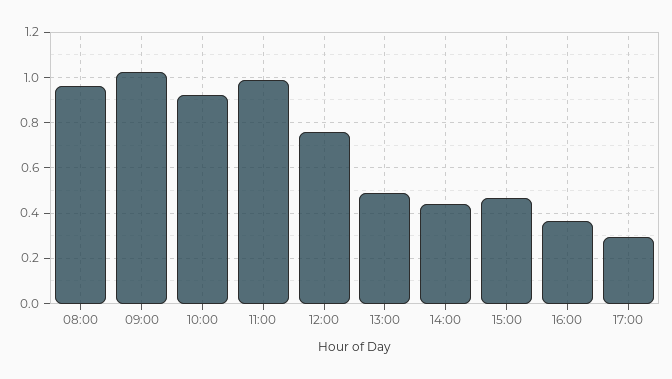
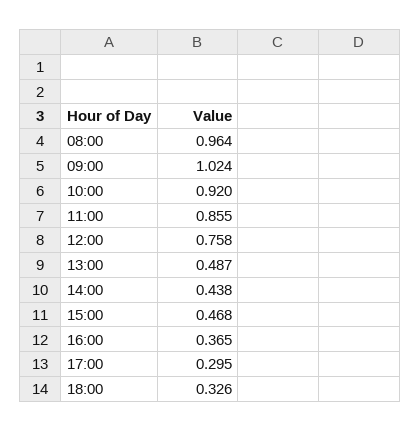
11:00: 1 -> 0.855
18:00: none -> 0.326

